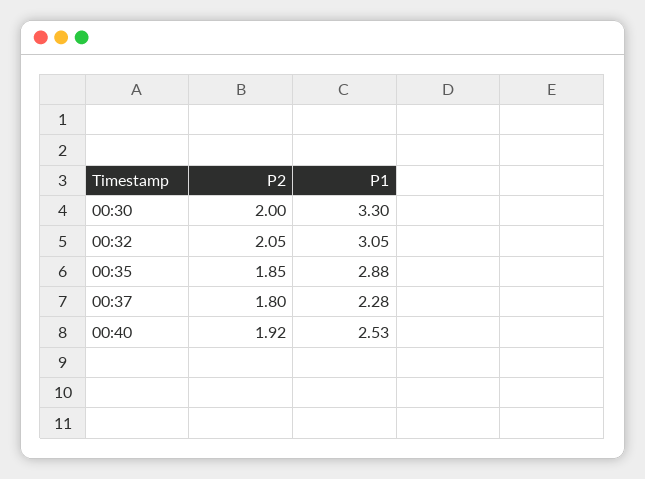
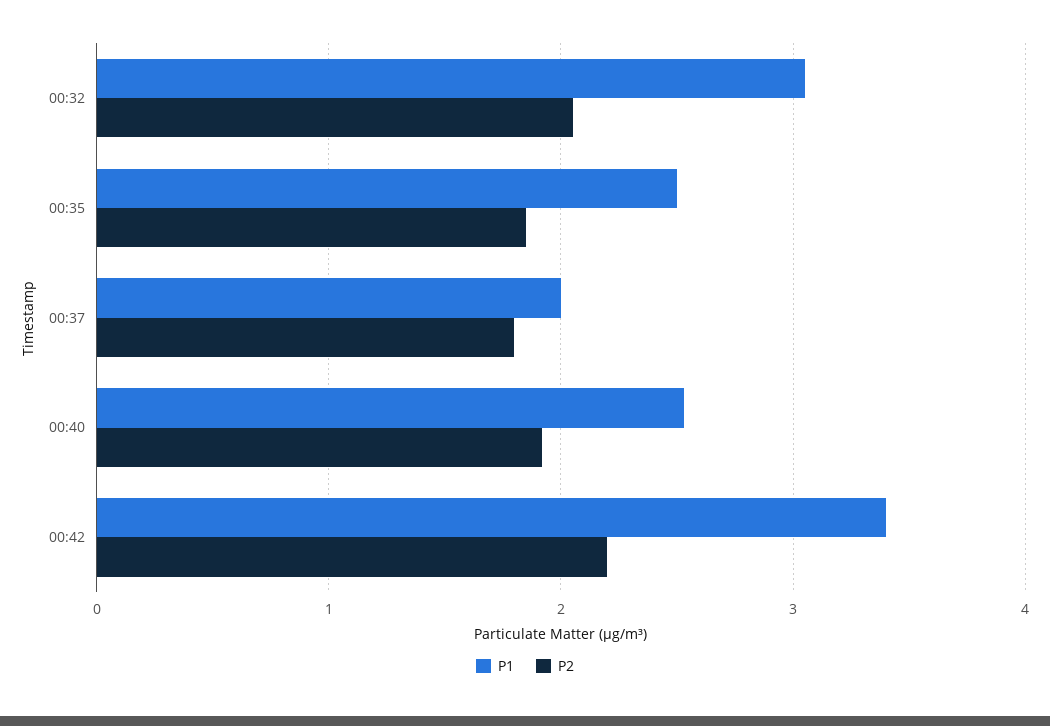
P2, 00:30: 2 -> none
P1, 00:30: 3.3 -> none
P1, 00:35: 2.88 -> 2.5
P1, 00:37: 2.28 -> 2
P1, 00:42: none -> 3.4
P2, 00:42: none -> 2.2

